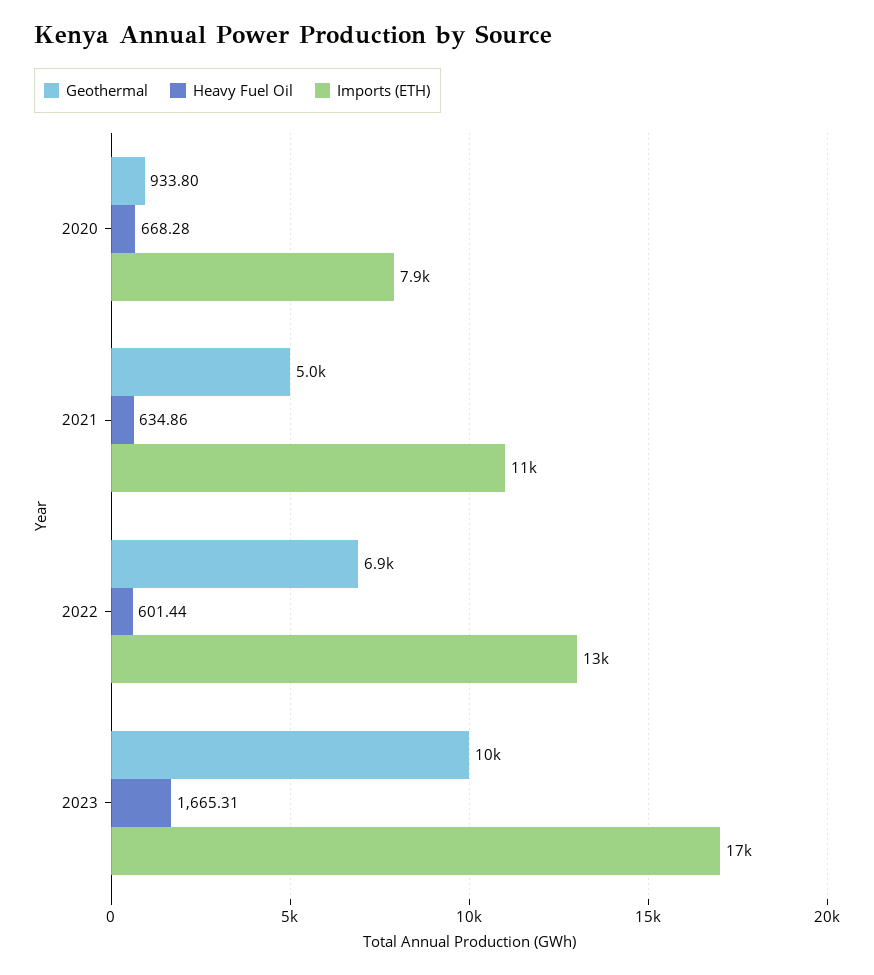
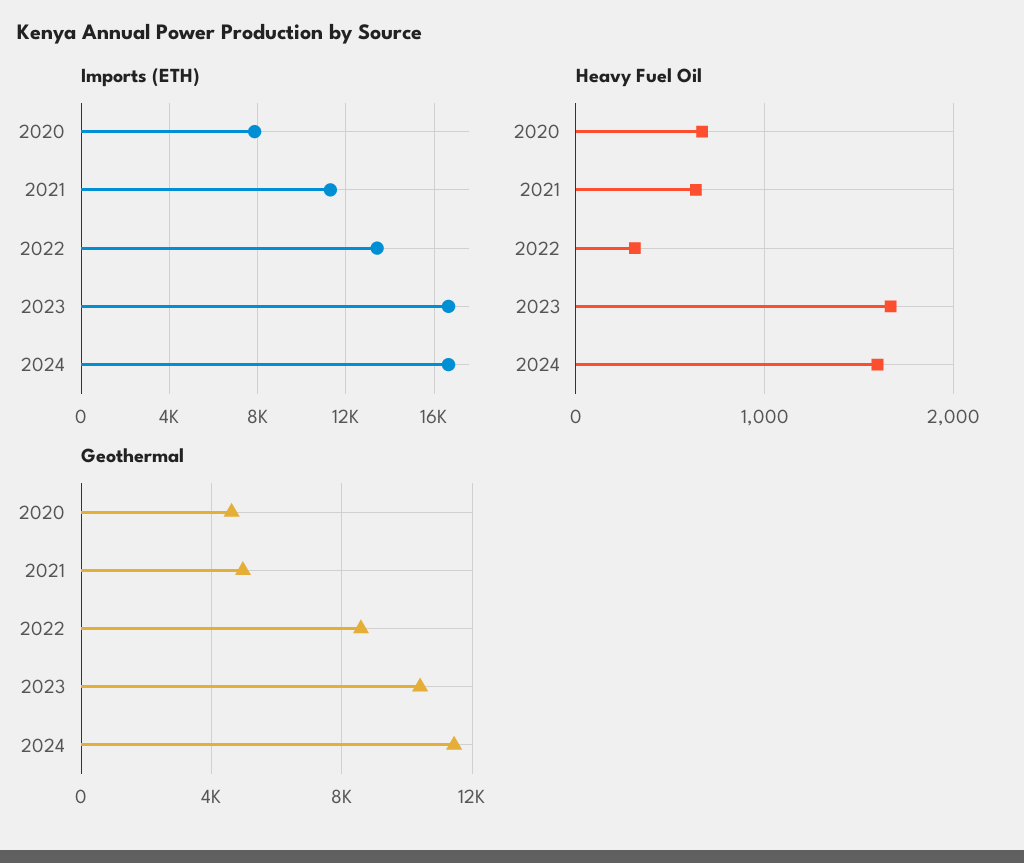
Geothermal, 2020: 933.8 -> 4500
Geothermal, 2022: 6900 -> 8500
Heavy Fuel Oil, 2022: 601.44 -> 300
Imports (ETH), 2024: none -> 16500
Heavy Fuel Oil, 2024: none -> 1600
Geothermal, 2024: none -> 11500

